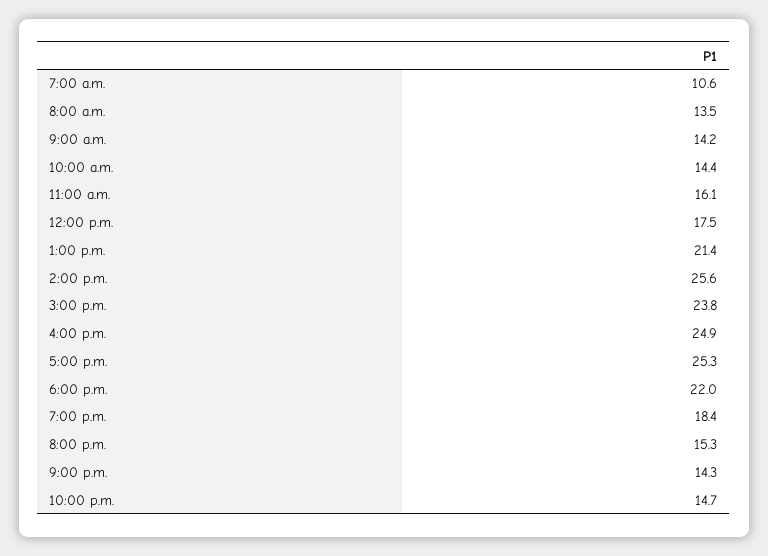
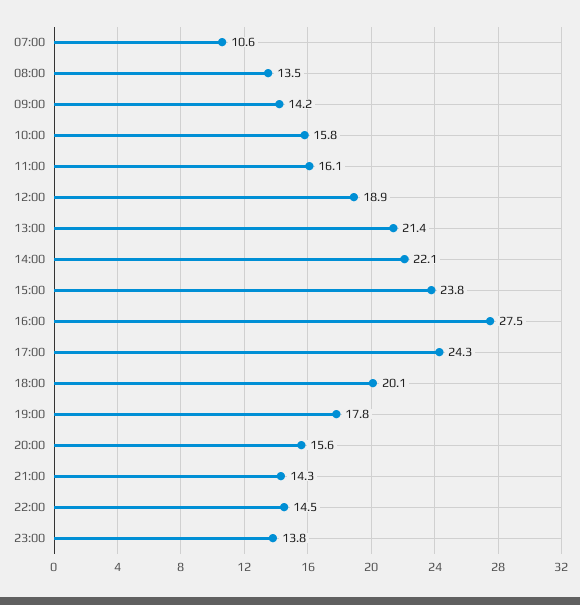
10:00 a.m.: 14.4 -> 15.8
12:00 p.m.: 17.5 -> 18.9
2:00 p.m.: 25.6 -> 22.1
4:00 p.m.: 24.9 -> 27.5
5:00 p.m.: 25.3 -> 24.3
6:00 p.m.: 22 -> 20.1
7:00 p.m.: 18.4 -> 17.8
8:00 p.m.: 15.3 -> 15.6
10:00 p.m.: 14.7 -> 14.5
23:00: none -> 13.8

